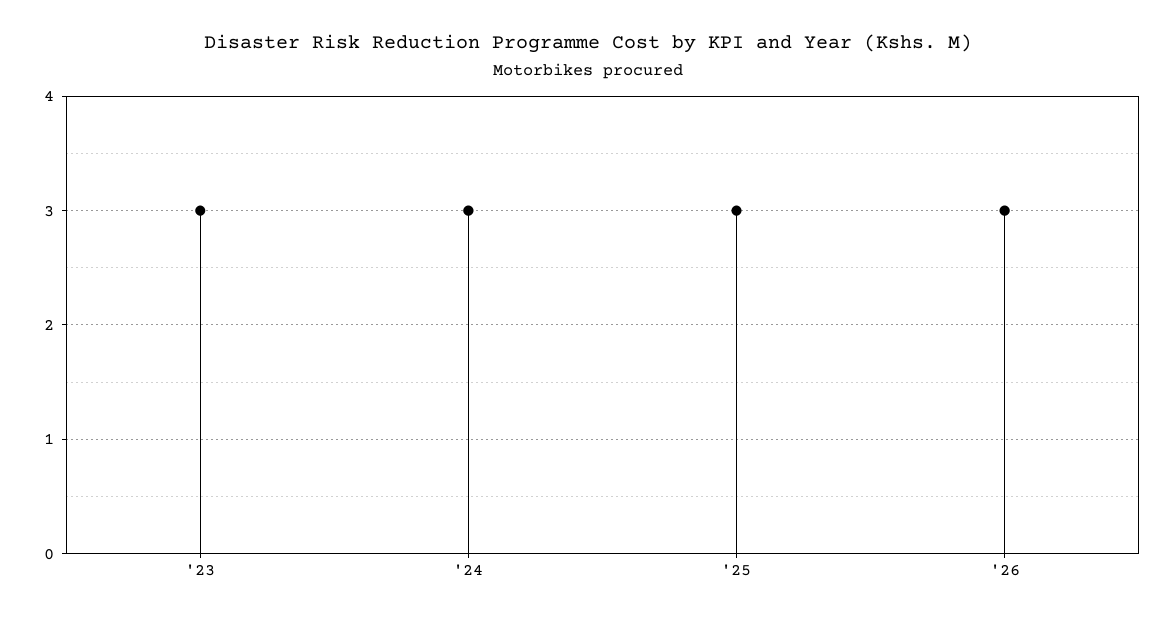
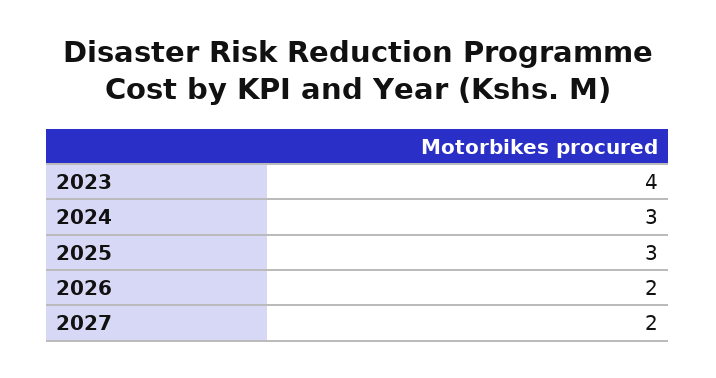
'23: 3 -> 4
'26: 3 -> 2
2027: none -> 2

